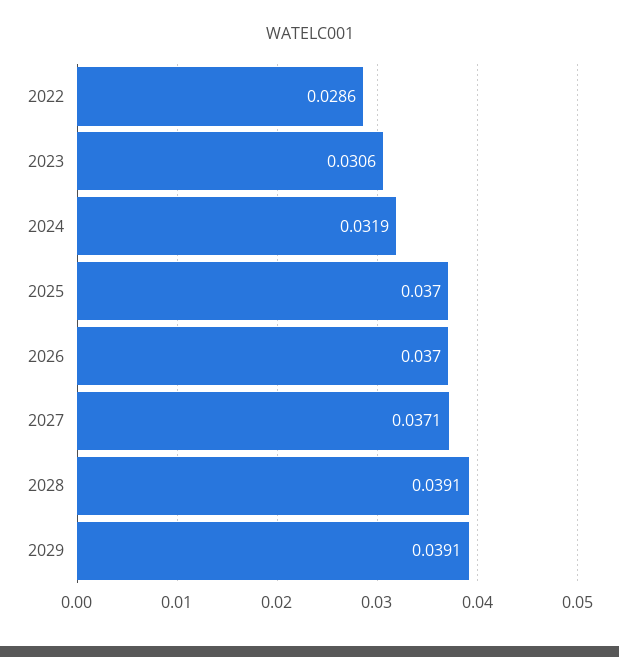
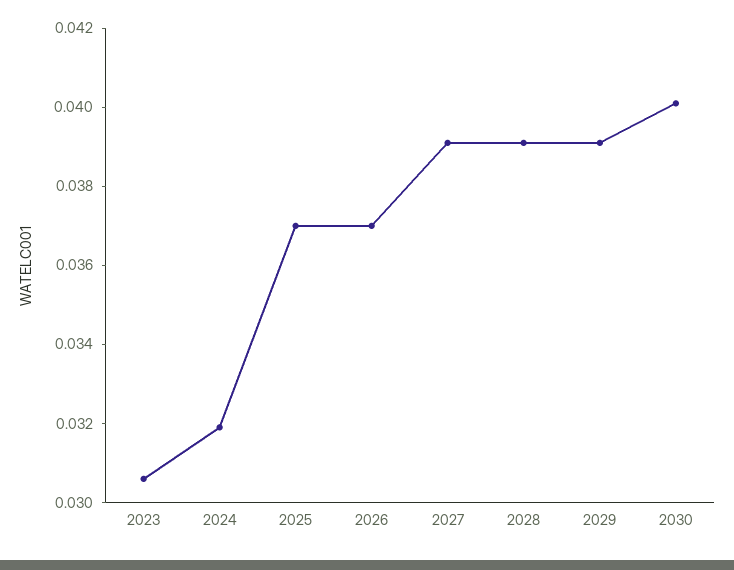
2022: 0.0286 -> none
2027: 0.0371 -> 0.039
2030: none -> 0.04

